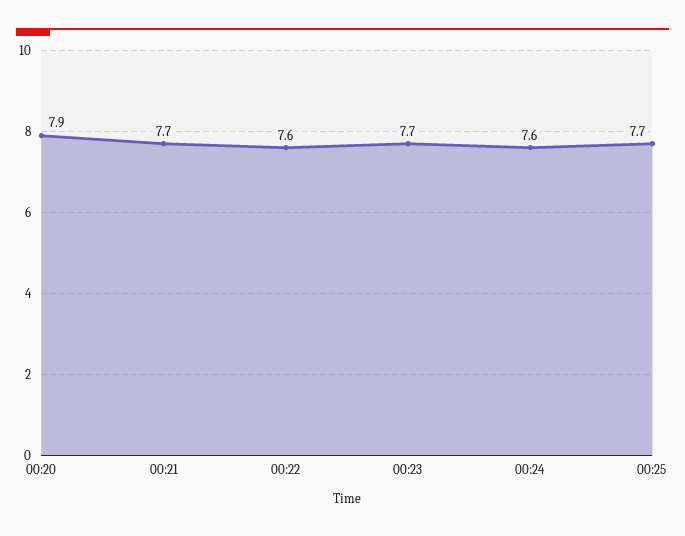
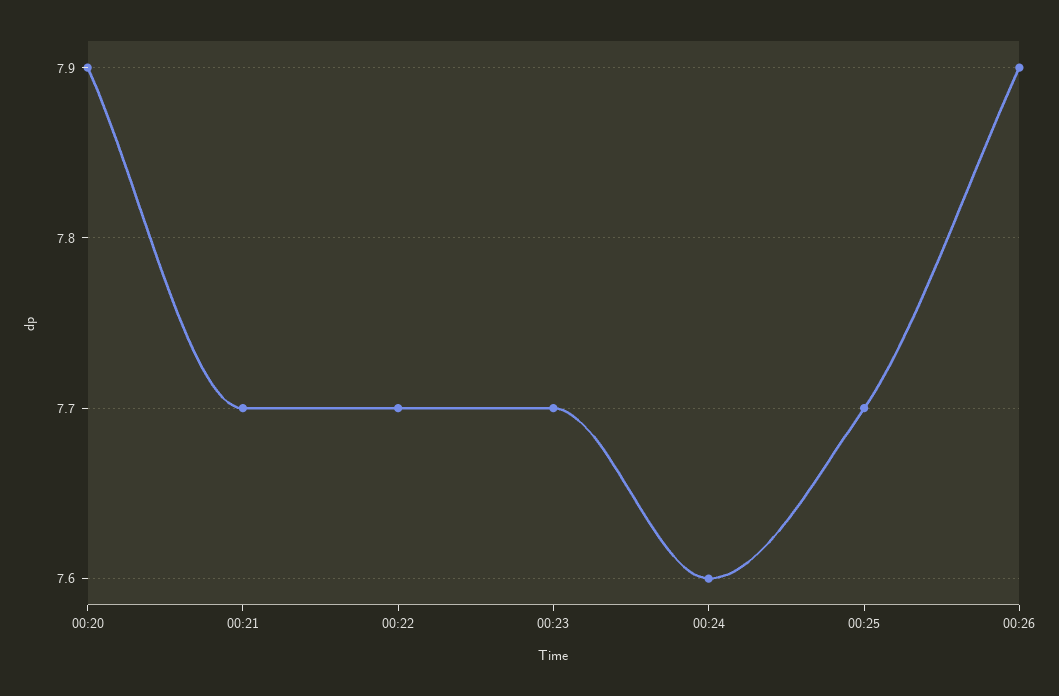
00:22: 7.6 -> 7.7
00:26: none -> 7.9

